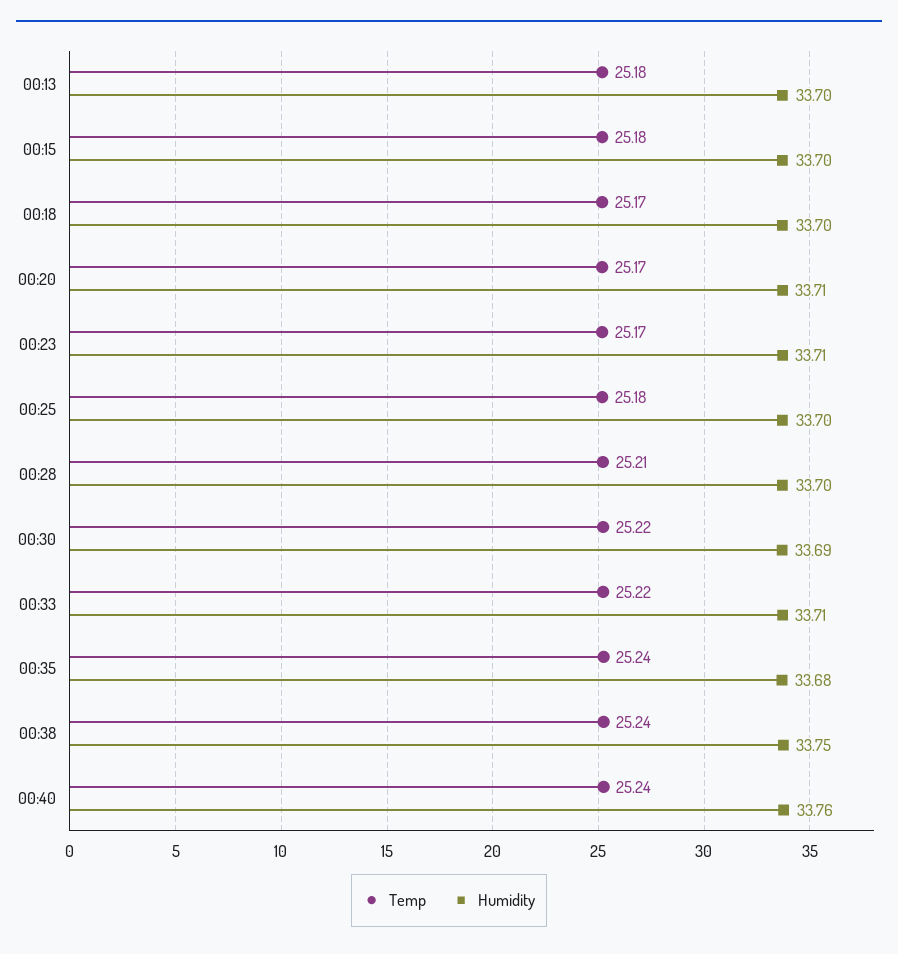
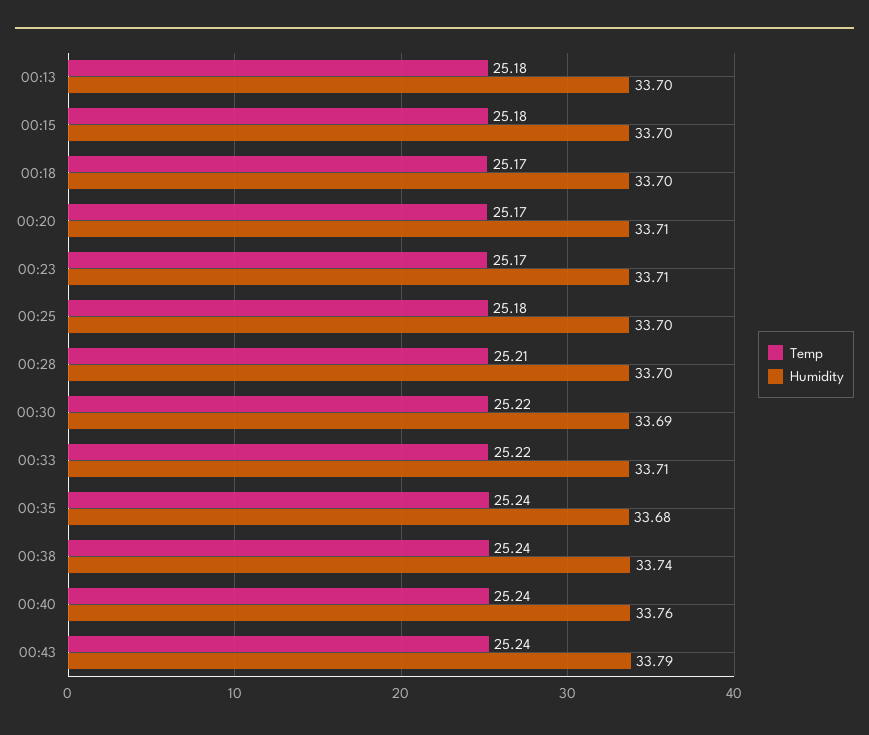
Humidity, 00:38: 33.75 -> 33.74
Temp, 00:43: none -> 25.24
Humidity, 00:43: none -> 33.79

